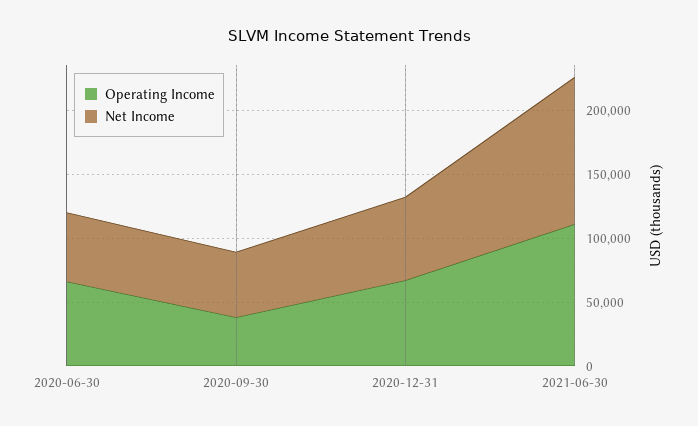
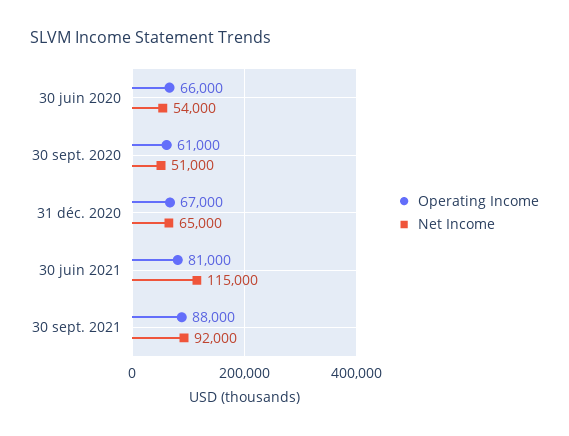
Operating Income, 2020-09-30: 40000 -> 61000
Operating Income, 2021-06-30: 110000 -> 81000
Operating Income, 30 sept. 2021: none -> 88000
Net Income, 30 sept. 2021: none -> 92000

